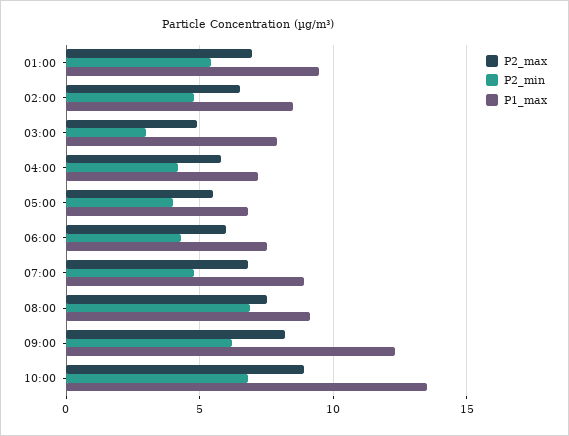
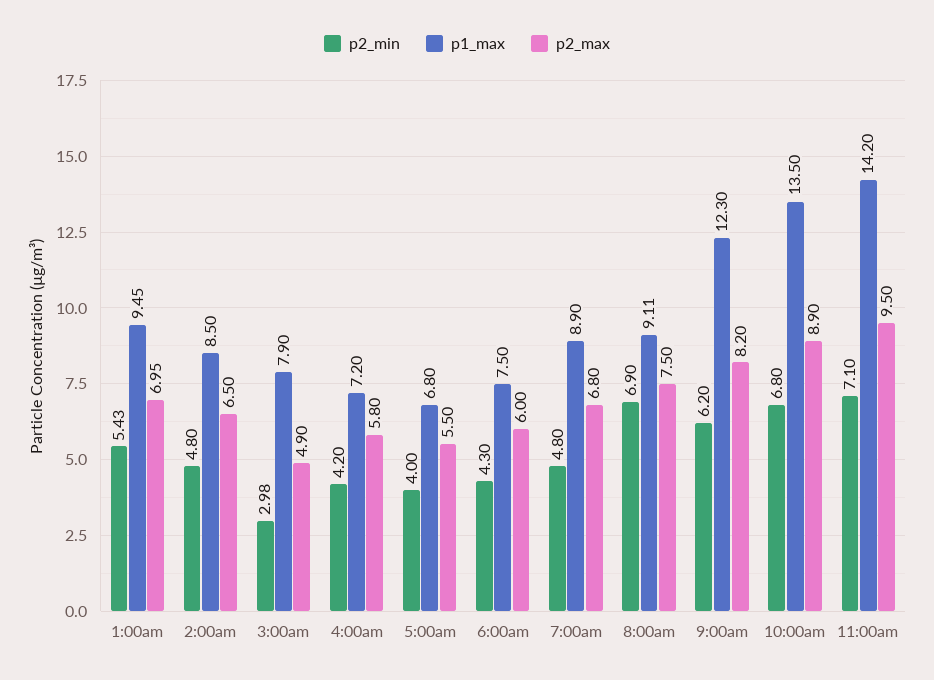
P2_min, 11:00am: none -> 7.1
P1_max, 11:00am: none -> 14.2
P2_max, 11:00am: none -> 9.5

